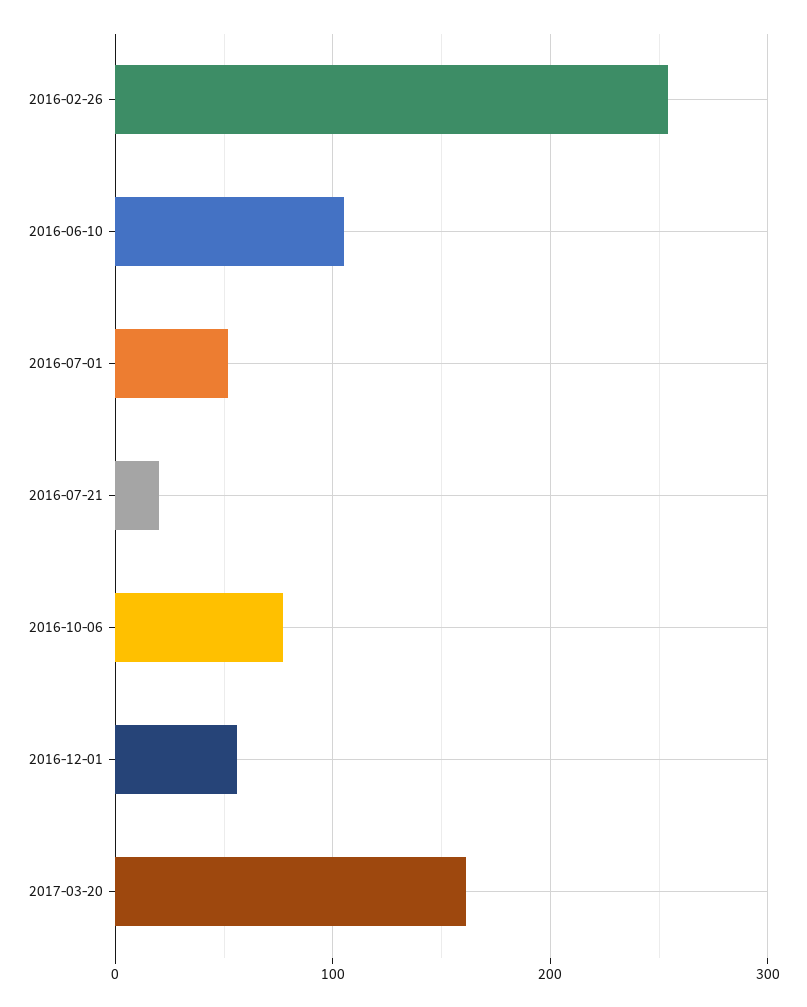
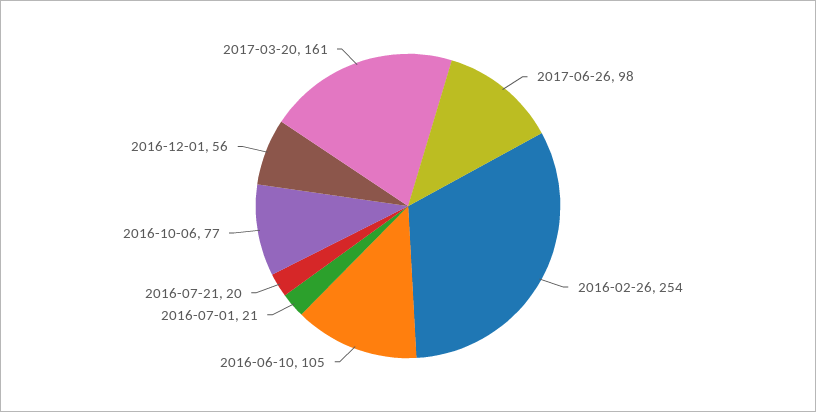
2016-07-01: 50 -> 21
2017-06-26: none -> 98

